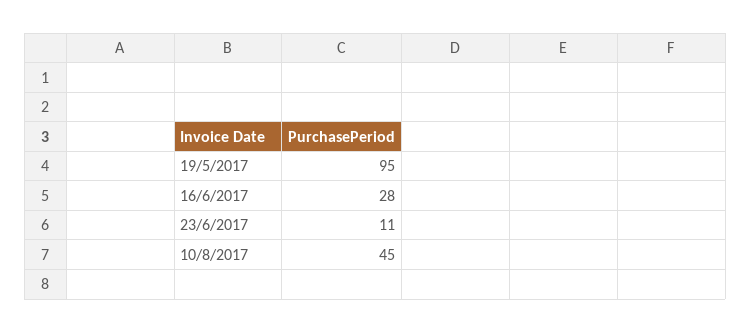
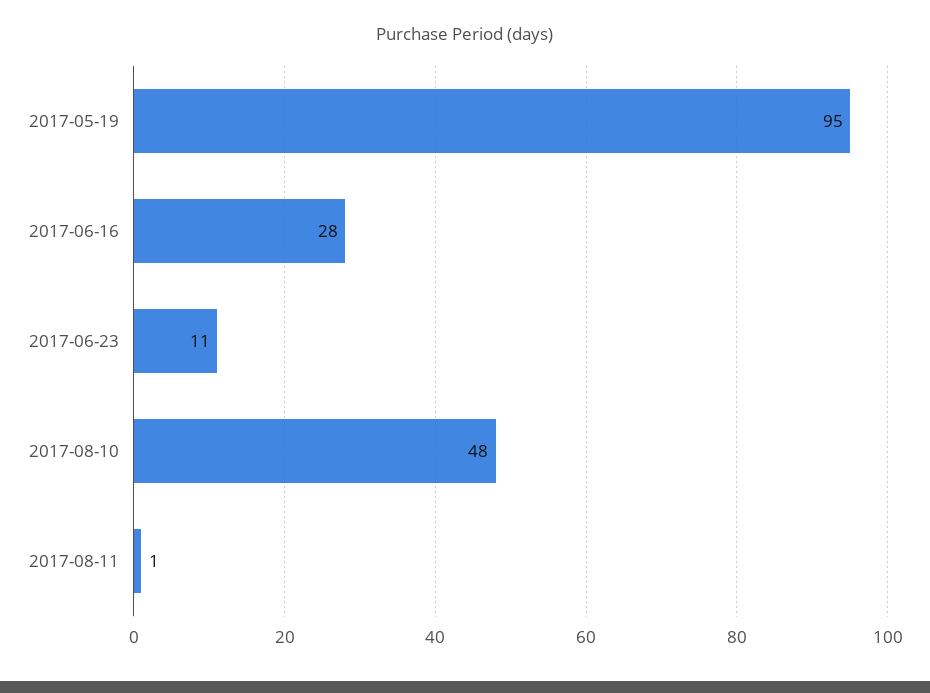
10/8/2017: 45 -> 48
2017-08-11: none -> 1

